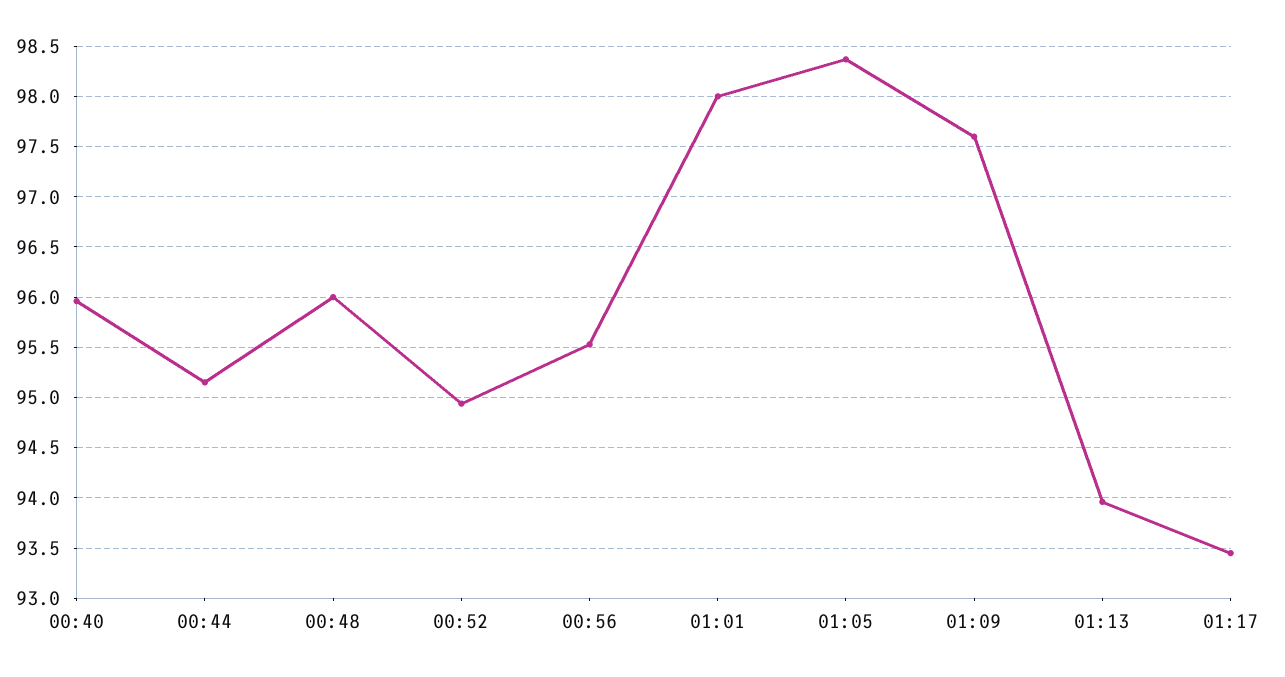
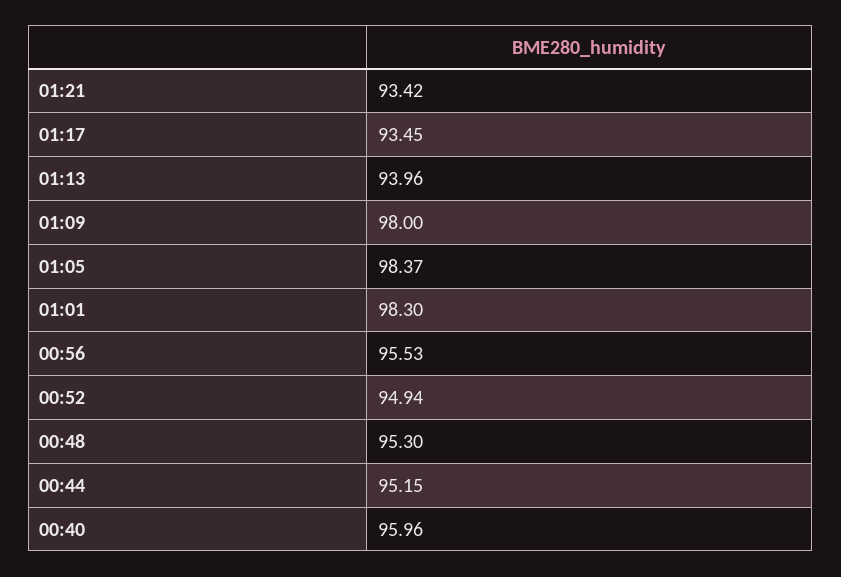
00:48: 96 -> 95.3
01:01: 98 -> 98.3
01:09: 97.6 -> 98
01:21: none -> 93.42

